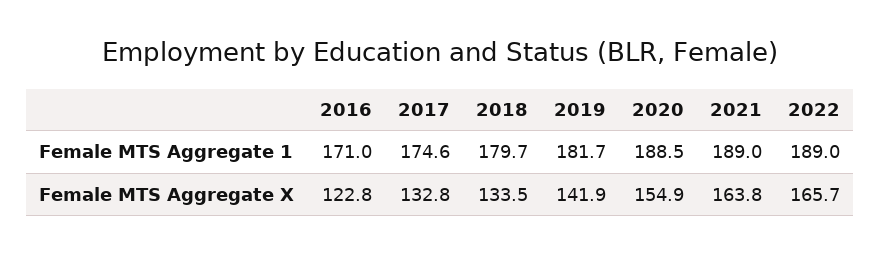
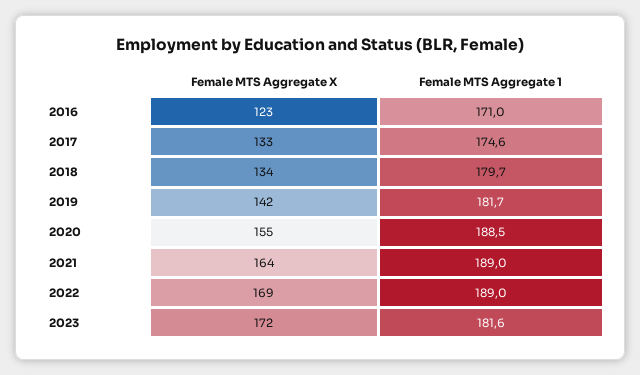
2022, Female MTS Aggregate X: 165.7 -> 169
2023, Female MTS Aggregate X: none -> 172
2023, Female MTS Aggregate 1: none -> 181.6

